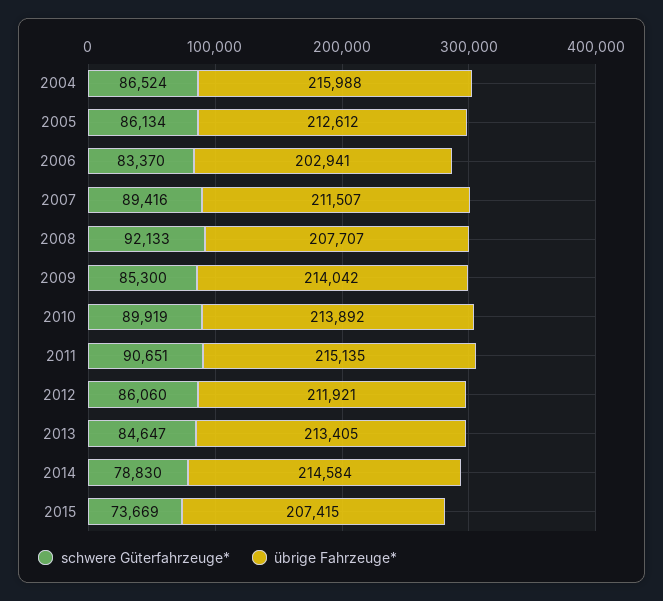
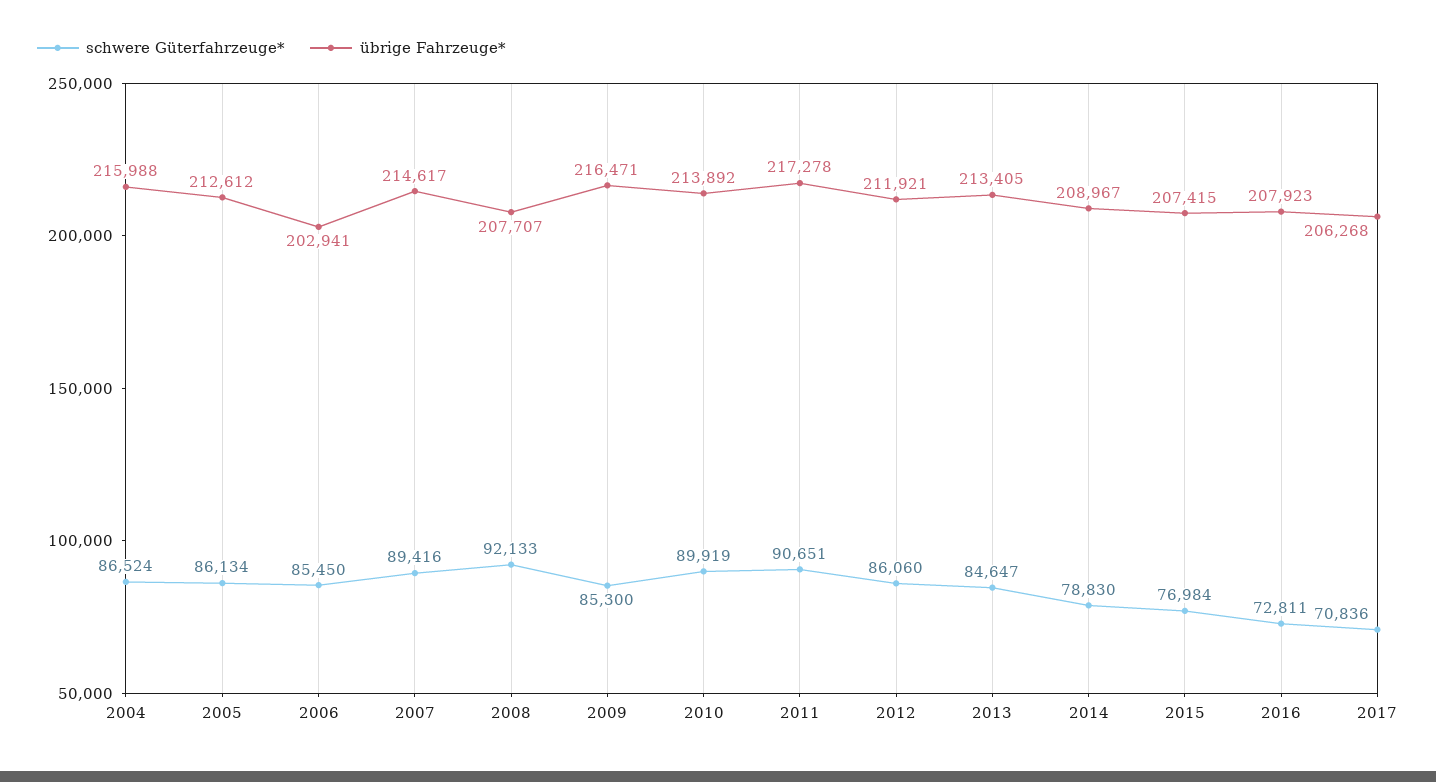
schwere Güterfahrzeuge*, 2006: 83370 -> 85450
übrige Fahrzeuge*, 2007: 211507 -> 214617
übrige Fahrzeuge*, 2009: 214042 -> 216471
übrige Fahrzeuge*, 2011: 215135 -> 217278
übrige Fahrzeuge*, 2014: 214584 -> 208967
schwere Güterfahrzeuge*, 2015: 73669 -> 76984
schwere Güterfahrzeuge*, 2016: none -> 72811
übrige Fahrzeuge*, 2016: none -> 207923
schwere Güterfahrzeuge*, 2017: none -> 70836
übrige Fahrzeuge*, 2017: none -> 206268

